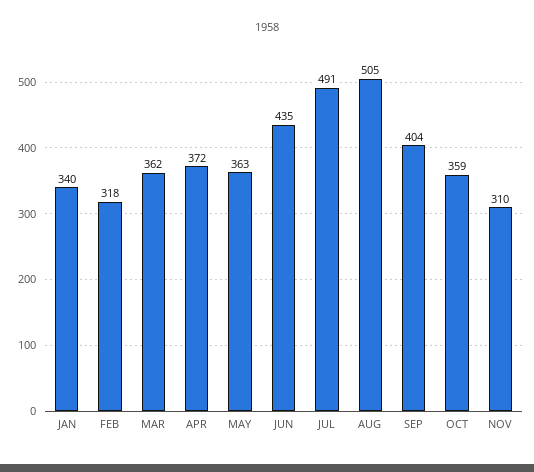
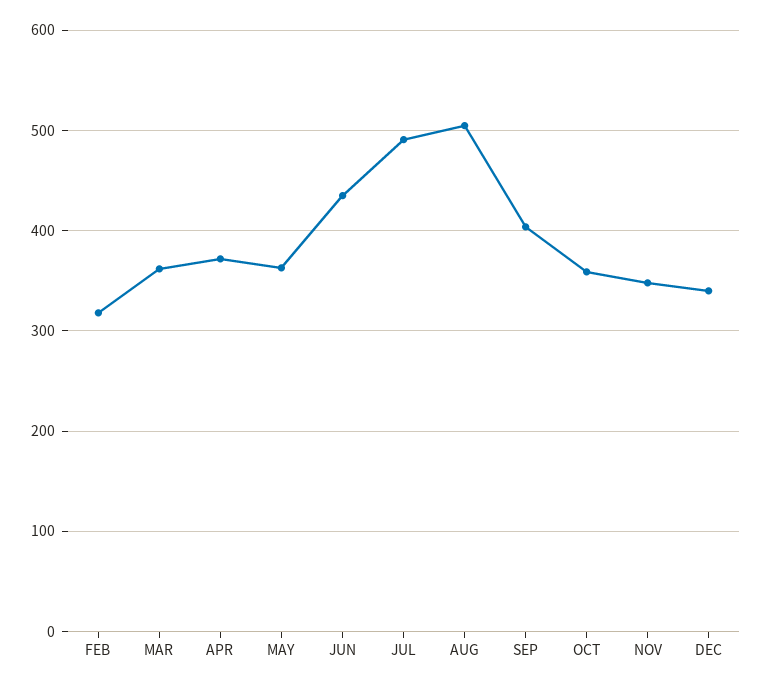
JAN: 340 -> none
NOV: 310 -> 350
DEC: none -> 340

